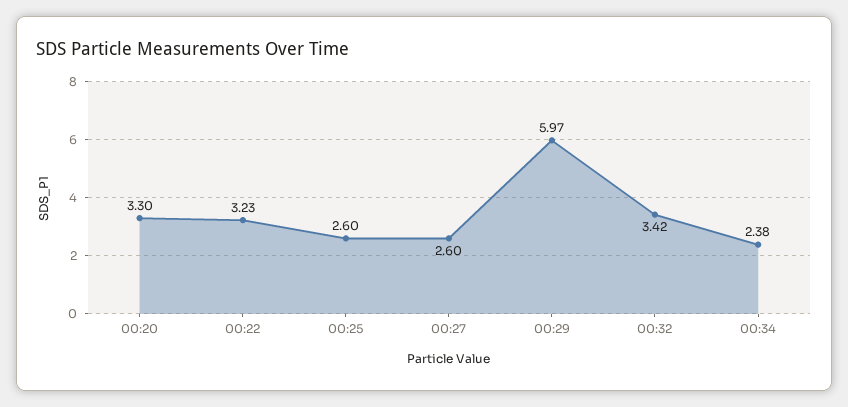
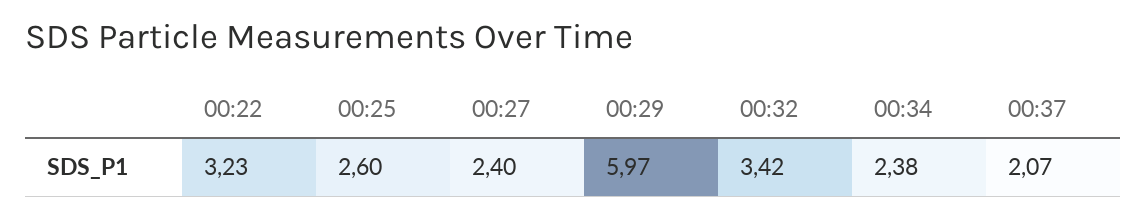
00:20: 3.3 -> none
00:27: 2.6 -> 2.4
00:37: none -> 2.07

